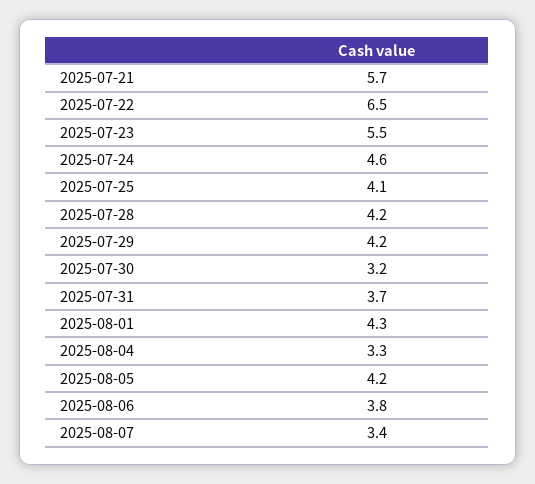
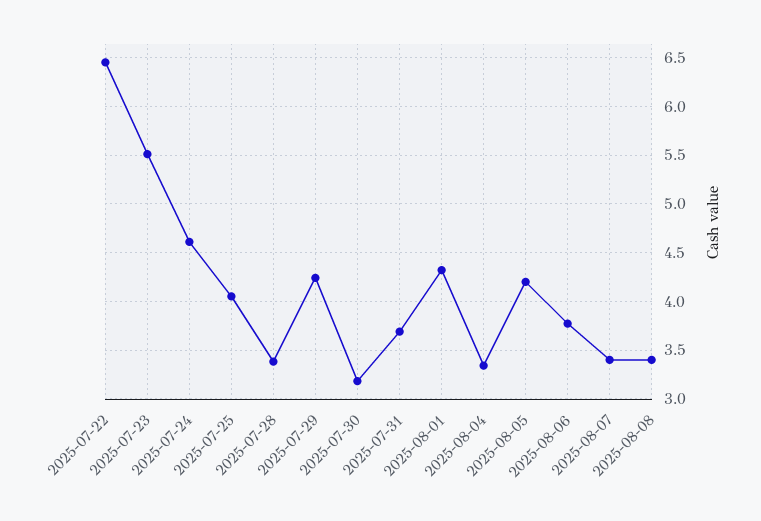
2025-07-21: 5.7 -> none
2025-07-28: 4.2 -> 3.4
2025-08-08: none -> 3.4

